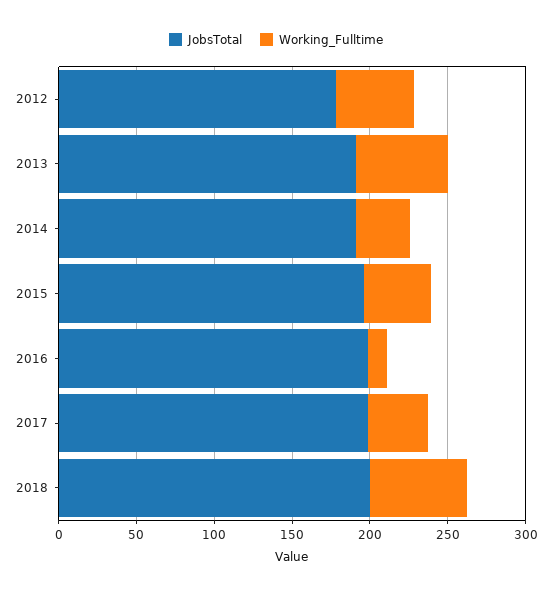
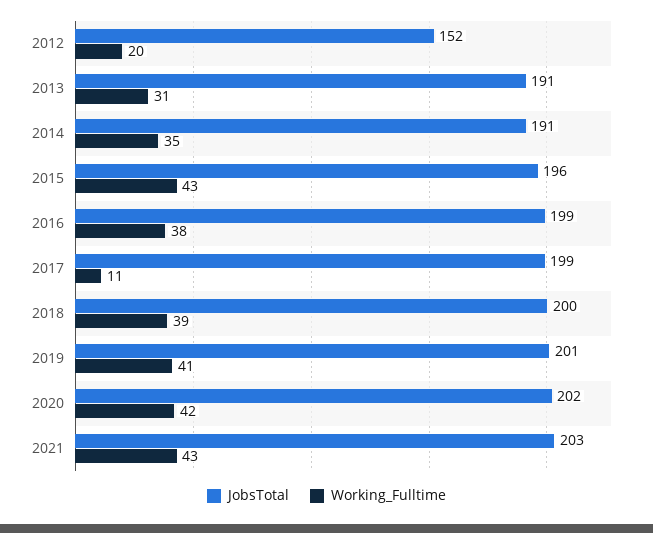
JobsTotal, 2012: 180 -> 152
Working_Fulltime, 2012: 50 -> 20
Working_Fulltime, 2013: 60 -> 31
Working_Fulltime, 2016: 10 -> 38
Working_Fulltime, 2017: 40 -> 11
Working_Fulltime, 2018: 60 -> 39
JobsTotal, 2019: none -> 201
Working_Fulltime, 2019: none -> 41
JobsTotal, 2020: none -> 202
Working_Fulltime, 2020: none -> 42
JobsTotal, 2021: none -> 203
Working_Fulltime, 2021: none -> 43

